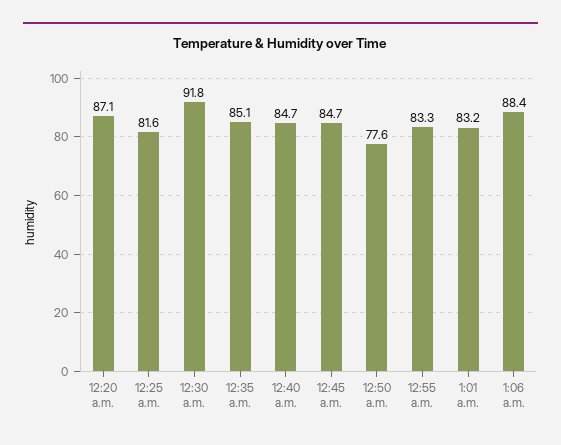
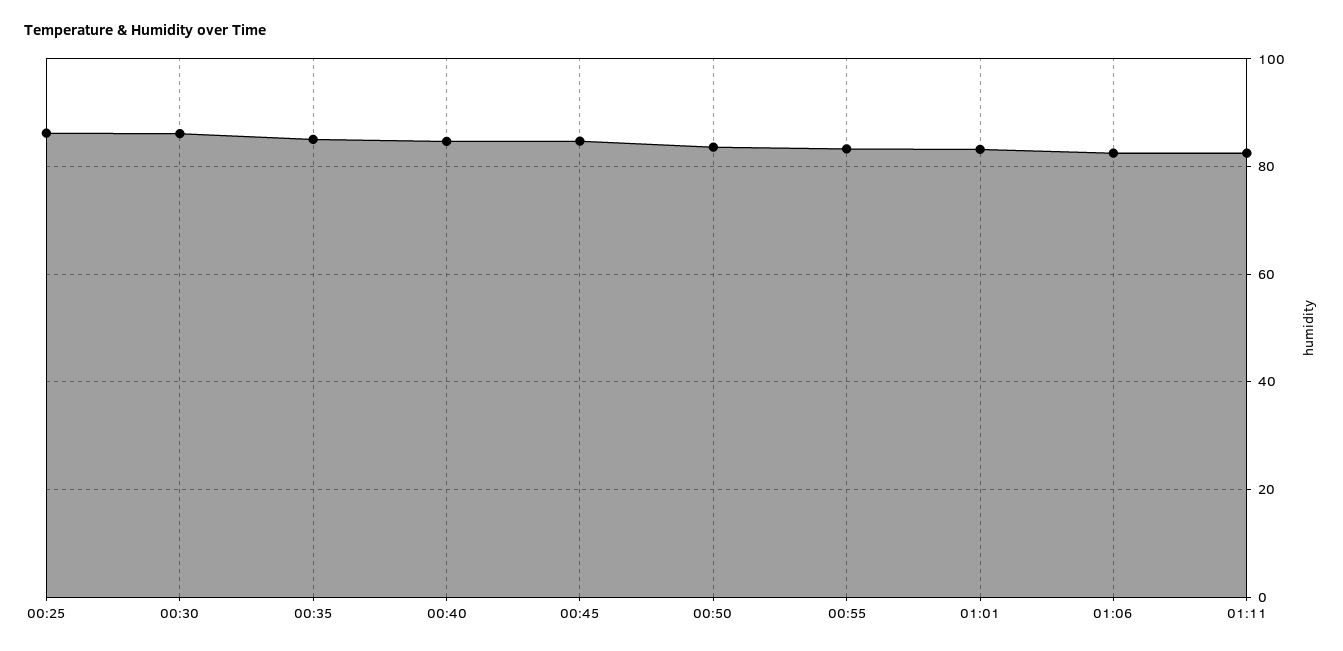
12:20 a.m.: 87.1 -> none
12:25 a.m.: 81.6 -> 86
12:30 a.m.: 91.8 -> 86
12:50 a.m.: 77.6 -> 84
1:06 a.m.: 88.4 -> 82
01:11: none -> 82

